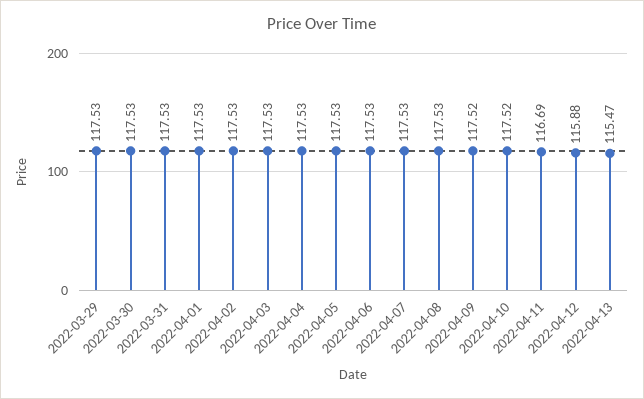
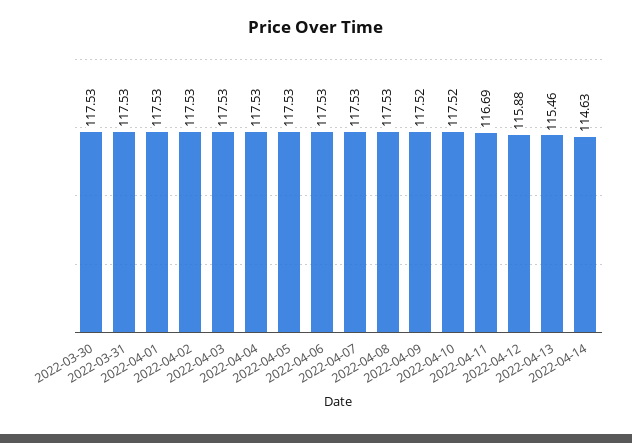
2022-03-29: 117.53 -> none
2022-04-13: 115.47 -> 115.46
2022-04-14: none -> 114.63

